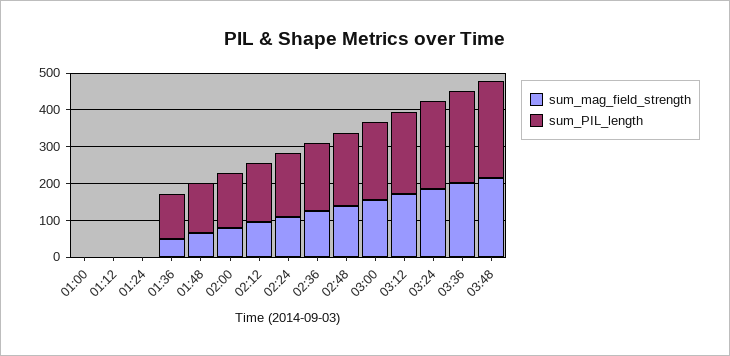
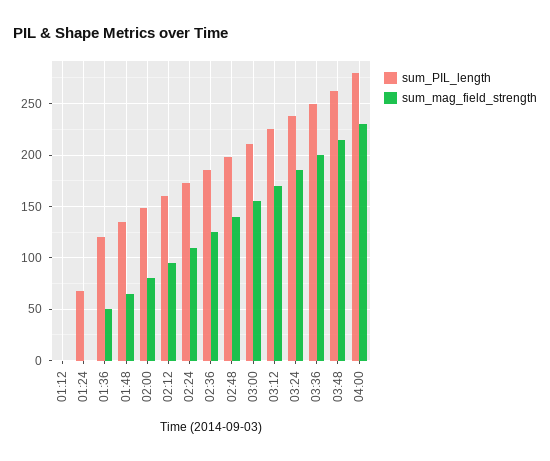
sum_mag_field_strength, 01:00: 0 -> none
sum_PIL_length, 01:00: 0 -> none
sum_PIL_length, 01:24: 0 -> 70
sum_PIL_length, 04:00: none -> 280
sum_mag_field_strength, 04:00: none -> 230

